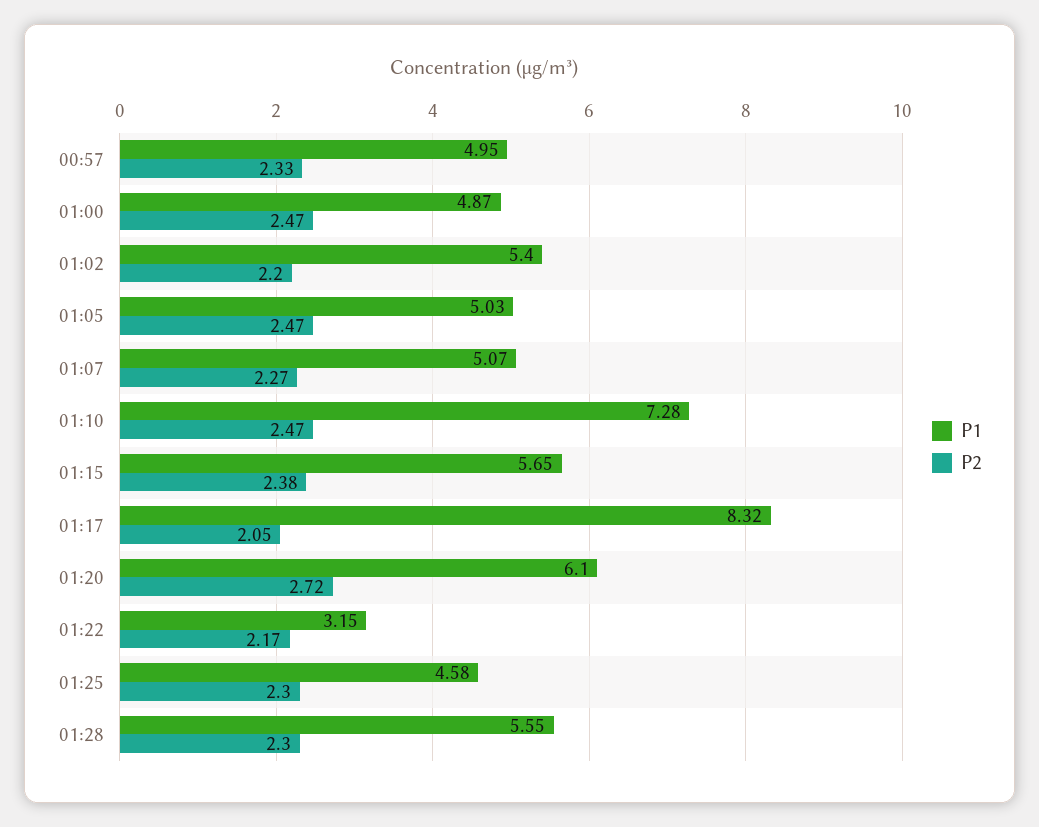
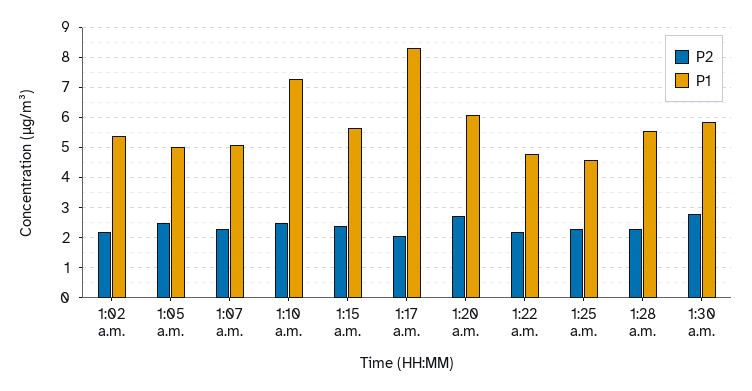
P1, 00:57: 4.95 -> none
P2, 00:57: 2.33 -> none
P1, 01:00: 4.87 -> none
P2, 01:00: 2.47 -> none
P1, 01:22: 3.15 -> 4.8
P2, 1:30 a.m.: none -> 2.8
P1, 1:30 a.m.: none -> 5.8

